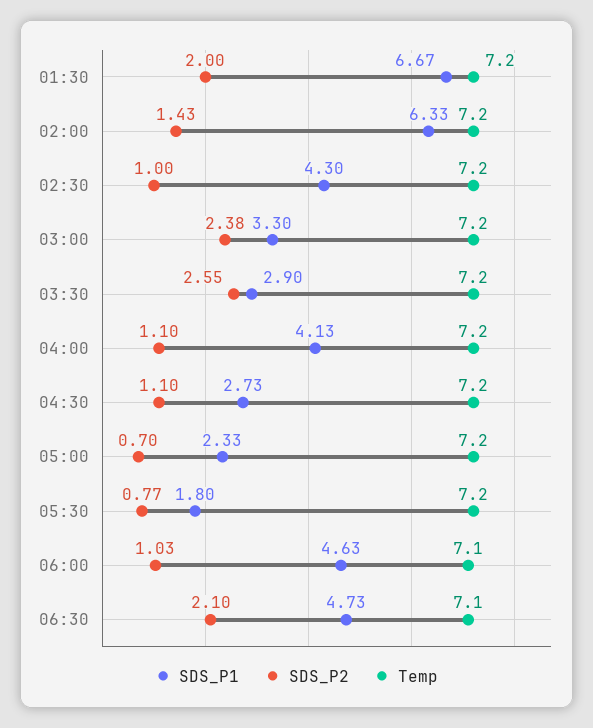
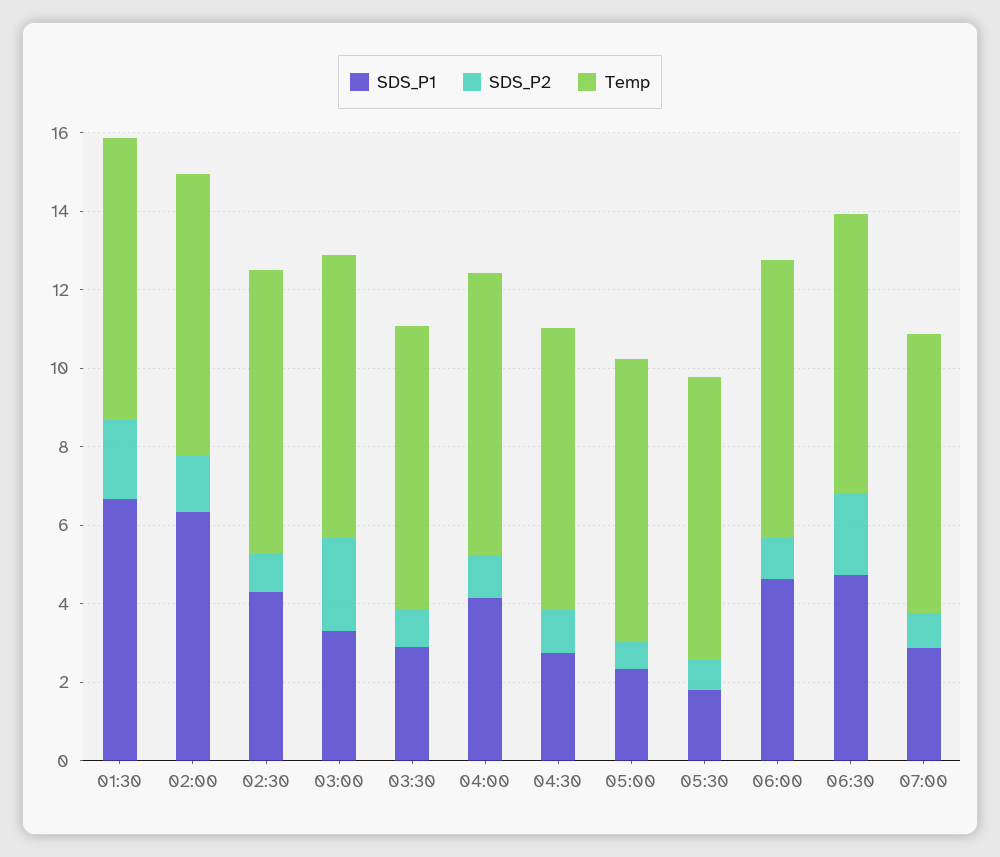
SDS_P2, 03:30: 2.55 -> 1
SDS_P1, 07:00: none -> 3
SDS_P2, 07:00: none -> 1
Temp, 07:00: none -> 7

